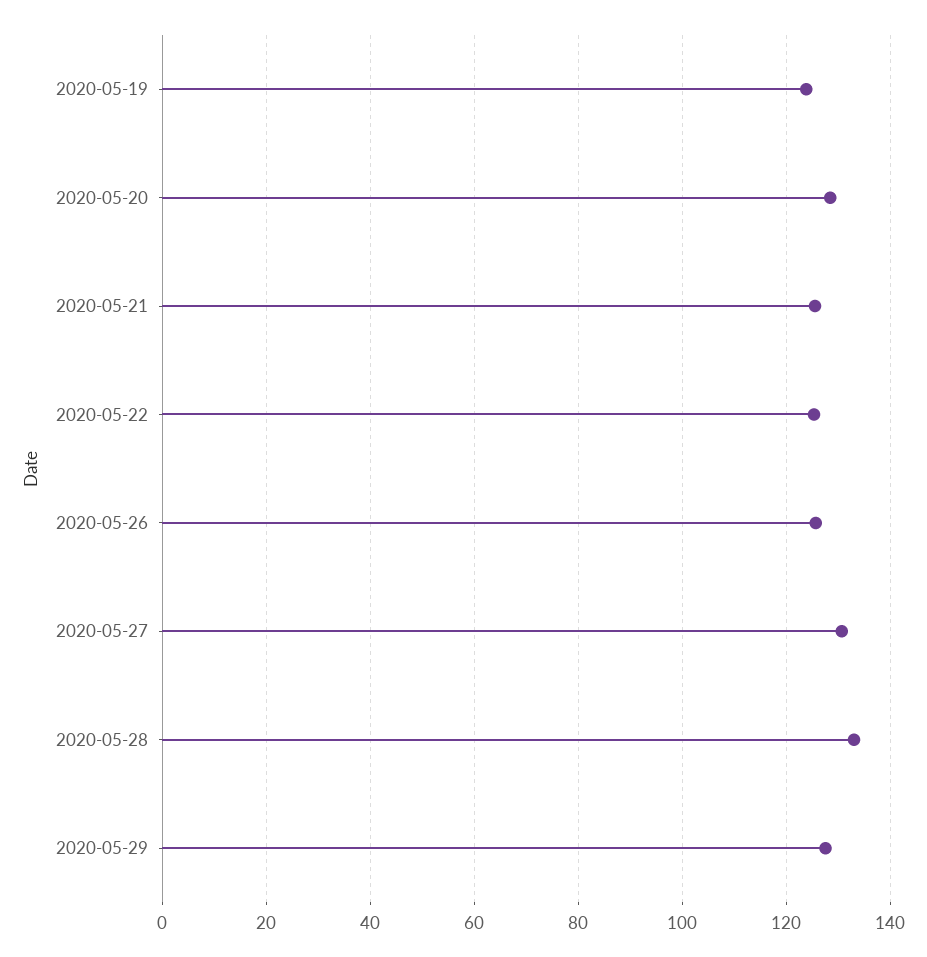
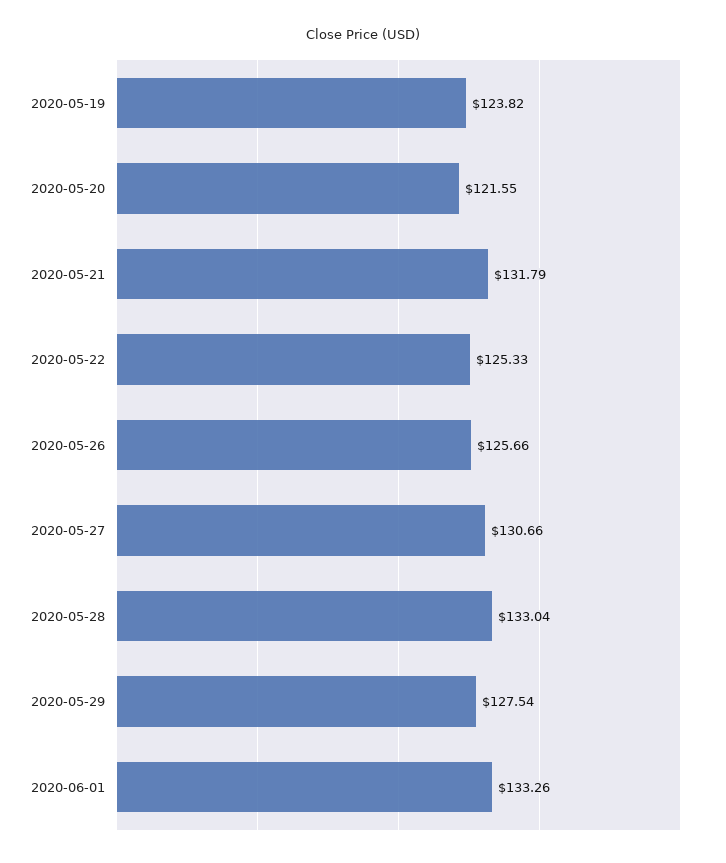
2020-05-20: 128 -> 121.55
2020-05-21: 126 -> 131.79
2020-06-01: none -> 133.26

